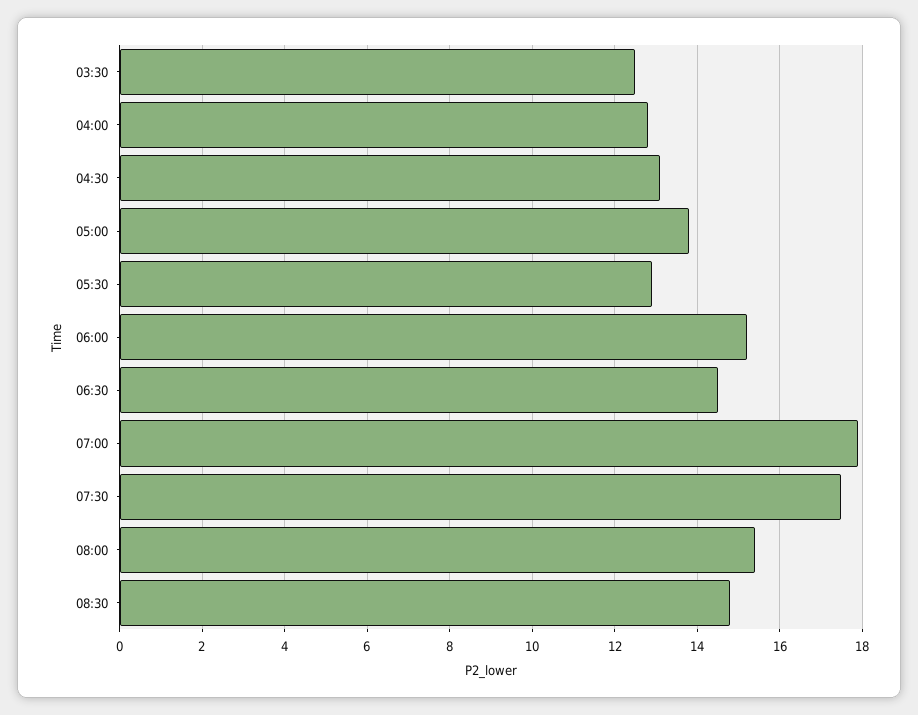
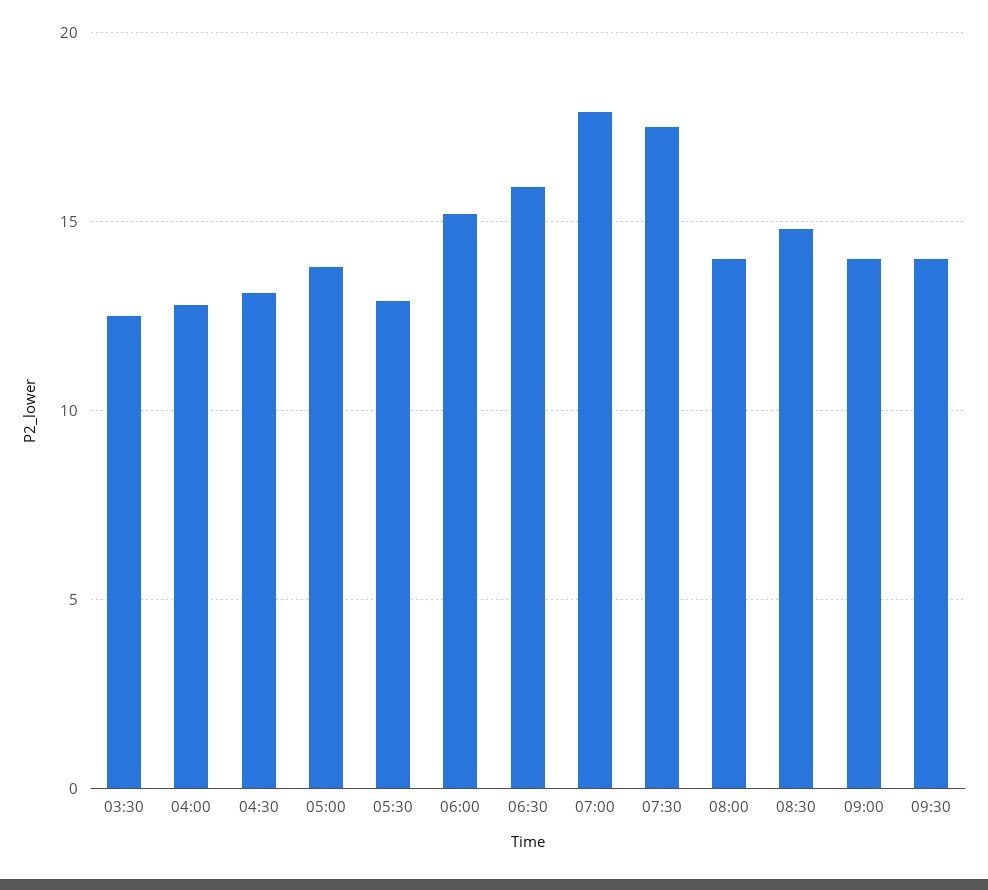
06:30: 14.5 -> 16
08:00: 15.5 -> 14
09:00: none -> 14
09:30: none -> 14

